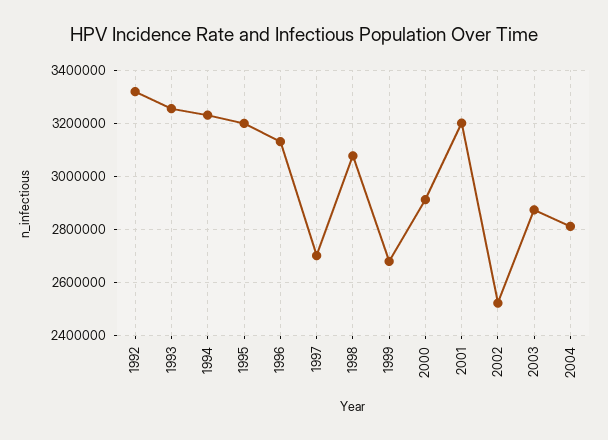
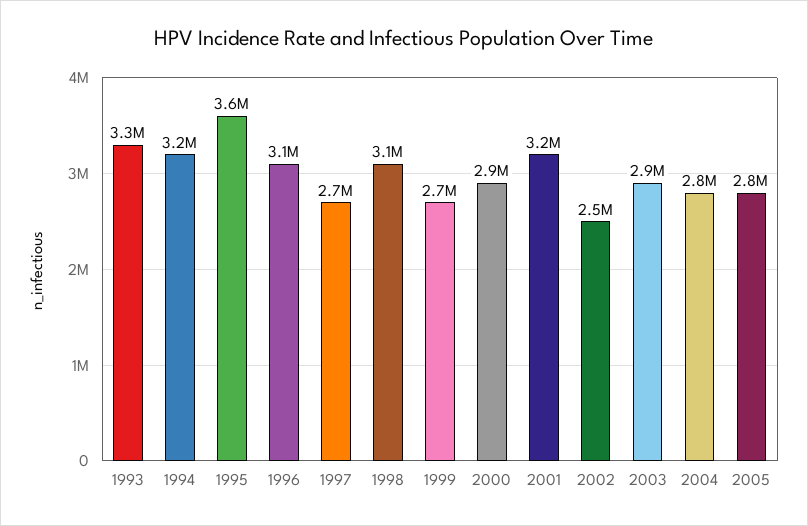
1992: 3325000 -> none
1995: 3200000 -> 3600000
2005: none -> 2800000

